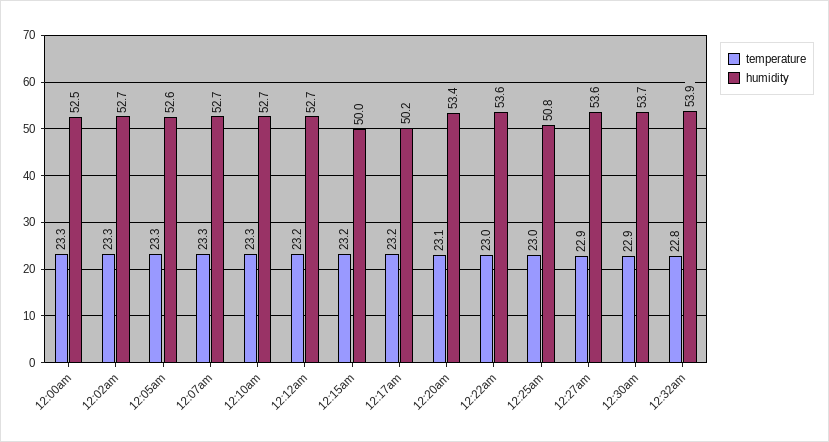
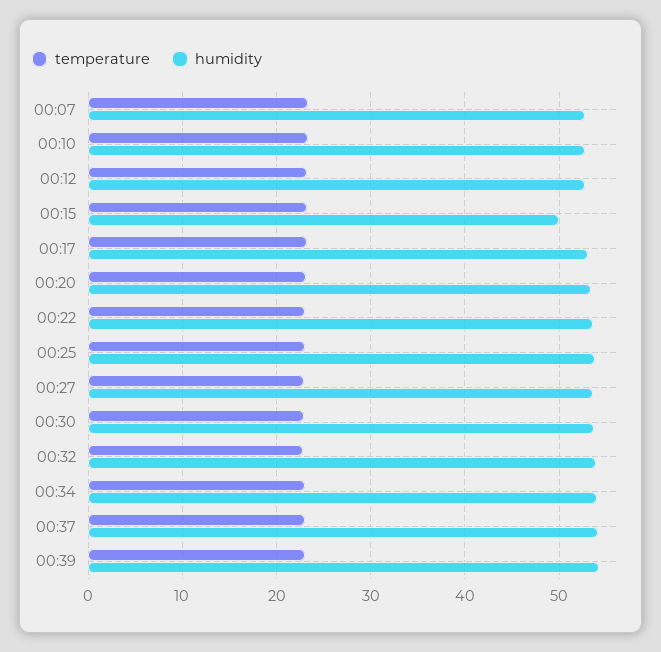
temperature, 12:00am: 23.3 -> none
humidity, 12:00am: 52.5 -> none
temperature, 12:02am: 23.3 -> none
humidity, 12:02am: 52.7 -> none
temperature, 12:05am: 23.3 -> none
humidity, 12:05am: 52.6 -> none
humidity, 12:17am: 50.2 -> 53
humidity, 12:25am: 50.8 -> 54
temperature, 00:34: none -> 23
humidity, 00:34: none -> 54
temperature, 00:37: none -> 23
humidity, 00:37: none -> 54
temperature, 00:39: none -> 23
humidity, 00:39: none -> 54

